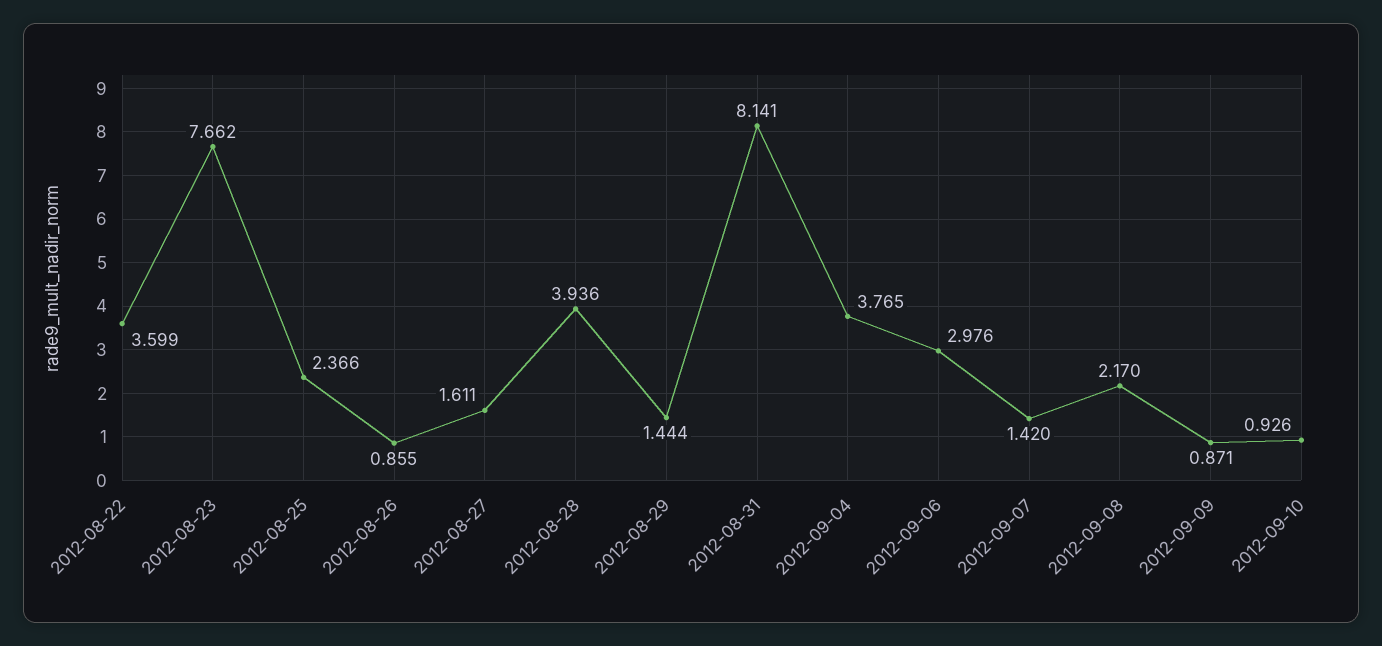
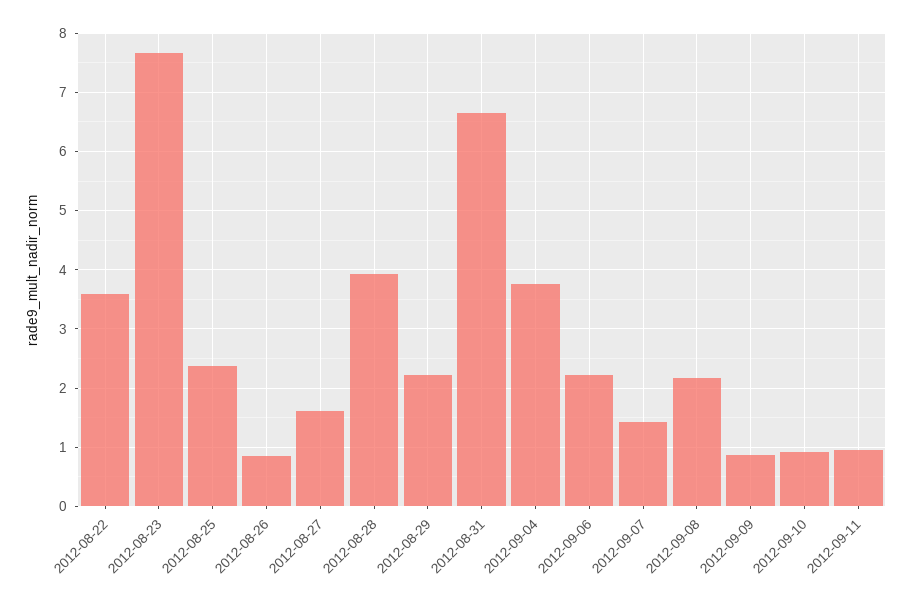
2012-08-29: 1.444 -> 2.2
2012-08-31: 8.141 -> 6.6
2012-09-06: 2.976 -> 2.2
2012-09-11: none -> 1

